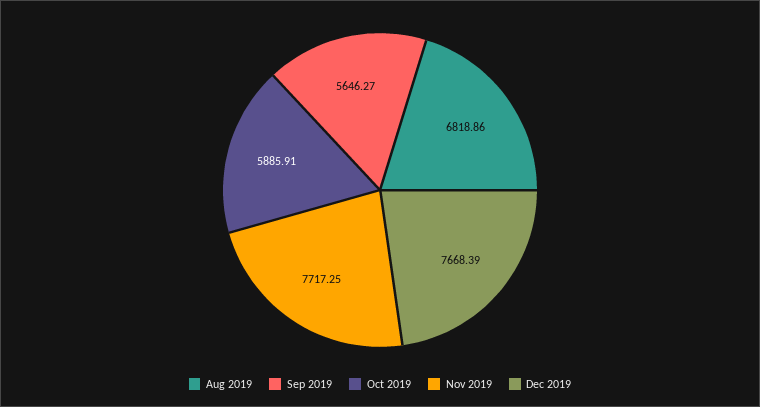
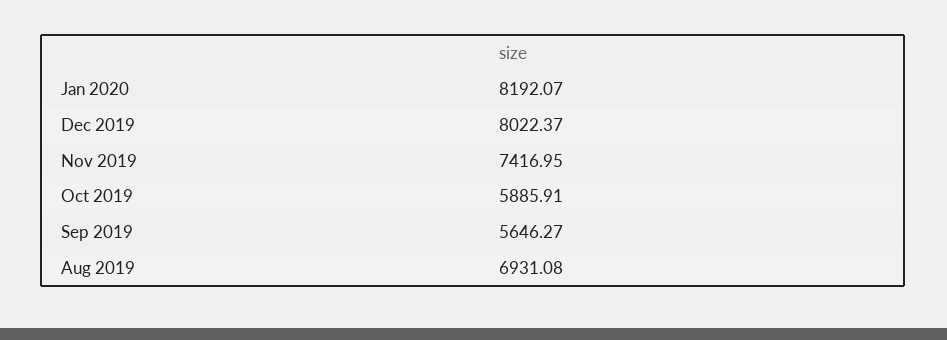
Aug 2019: 6818.86 -> 6931.08
Nov 2019: 7717.25 -> 7416.95
Dec 2019: 7668.39 -> 8022.37
Jan 2020: none -> 8192.07

